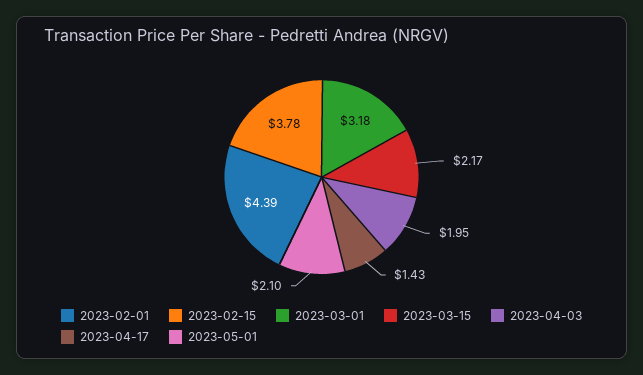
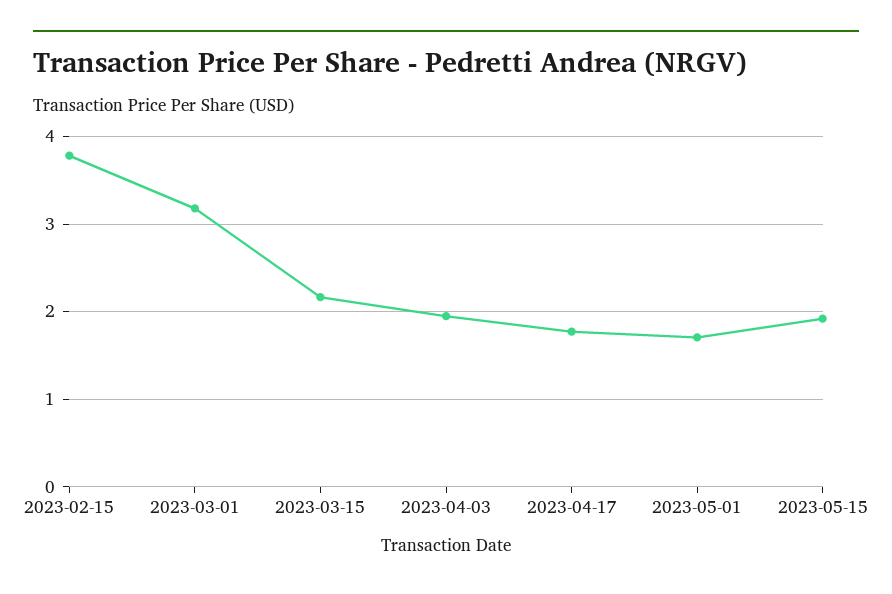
2023-02-01: 4.39 -> none
2023-04-17: 1.43 -> 1.8
2023-05-01: 2.1 -> 1.7
2023-05-15: none -> 1.9

